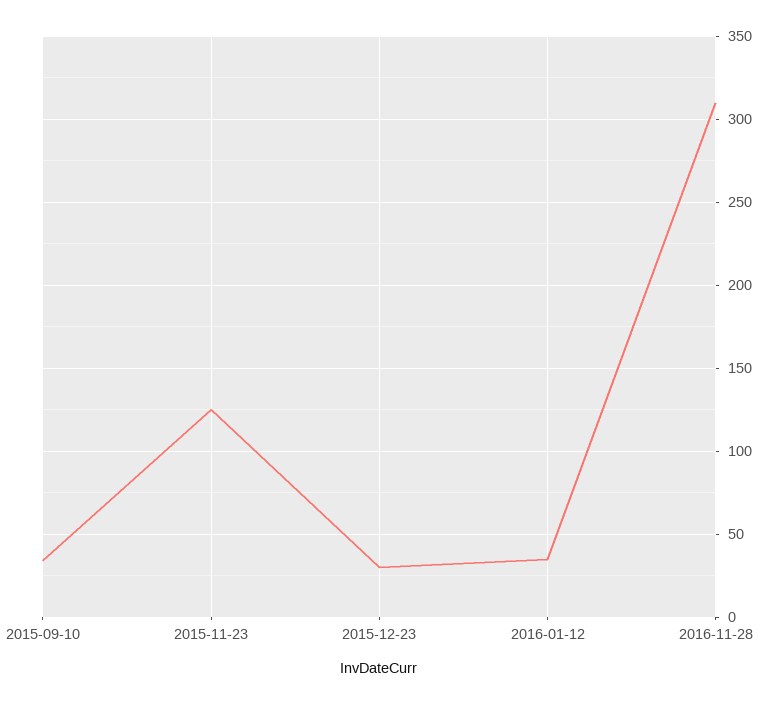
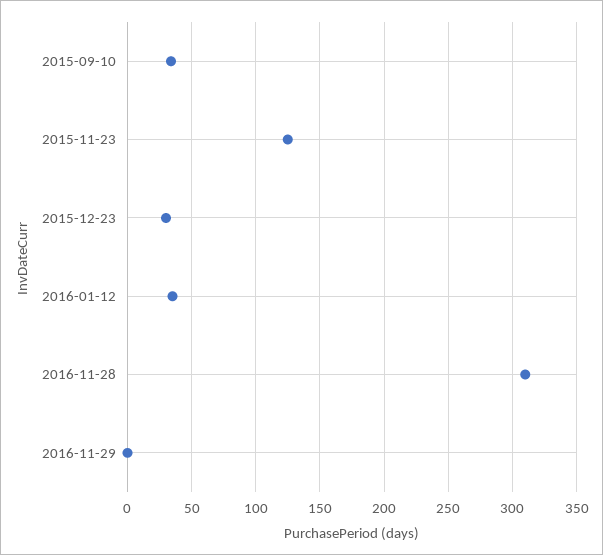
2016-11-29: none -> 0

